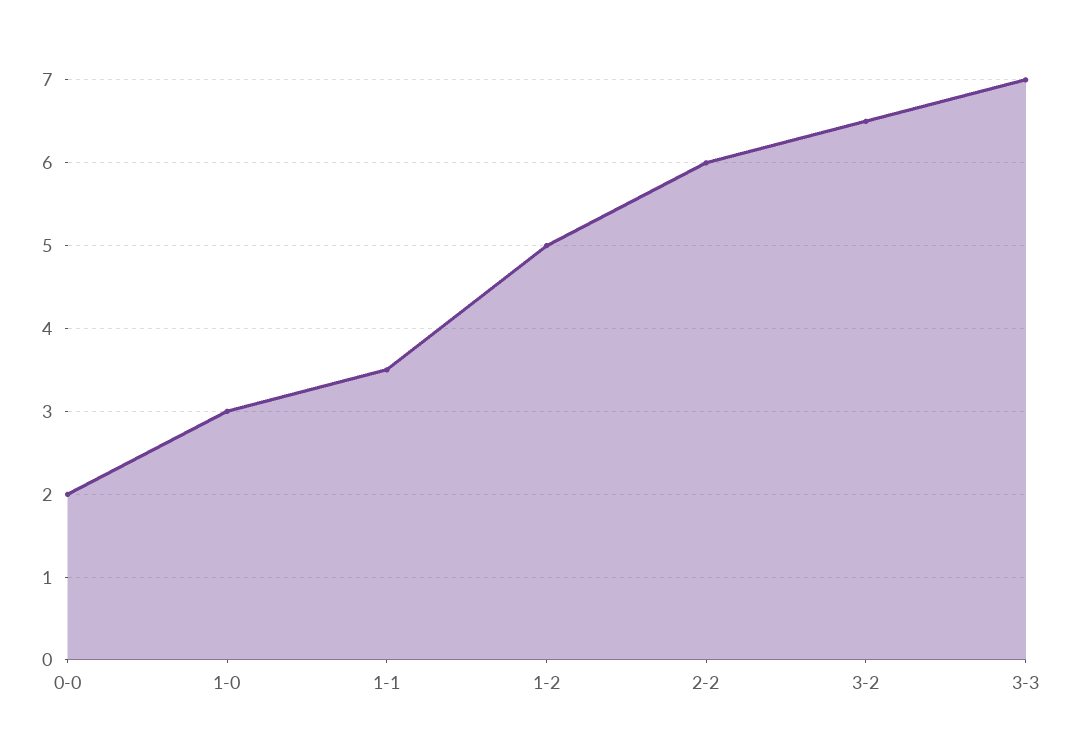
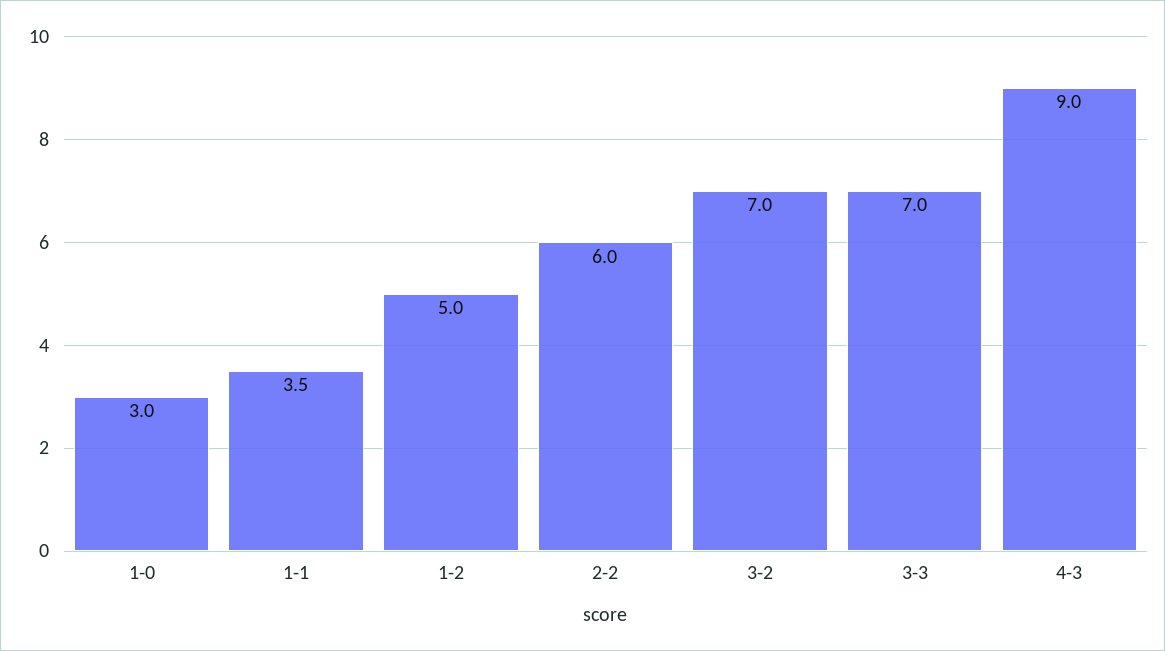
0-0: 2 -> none
3-2: 6.5 -> 7
4-3: none -> 9

